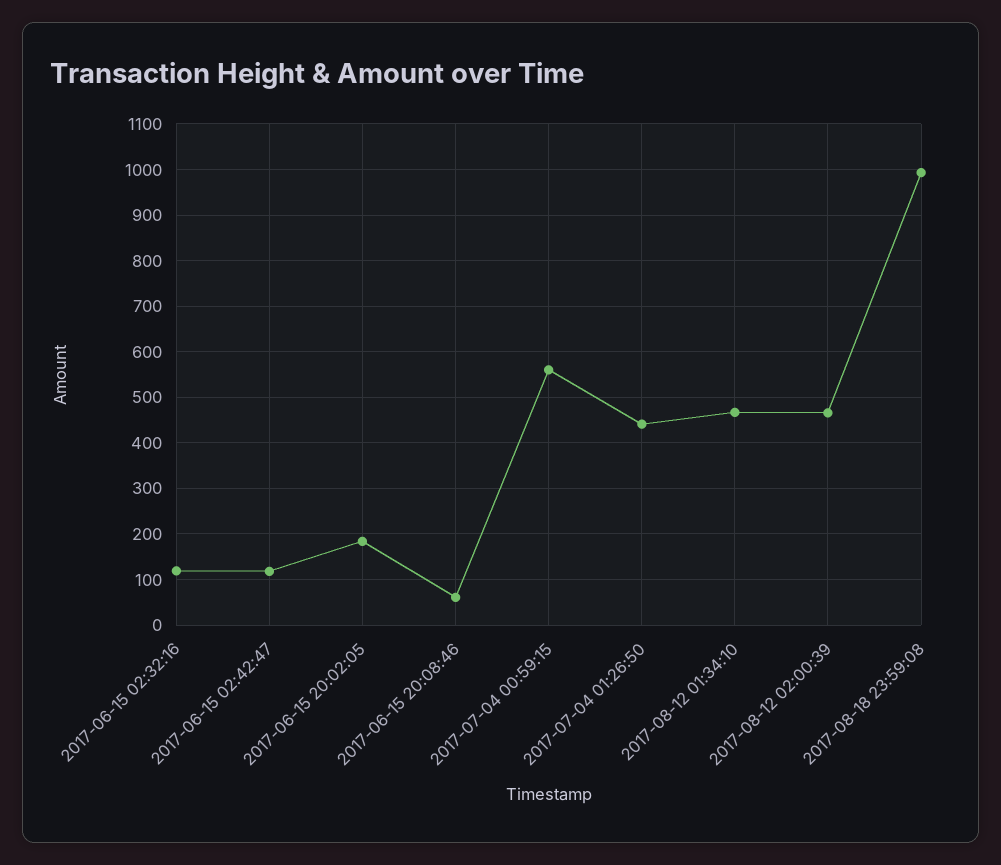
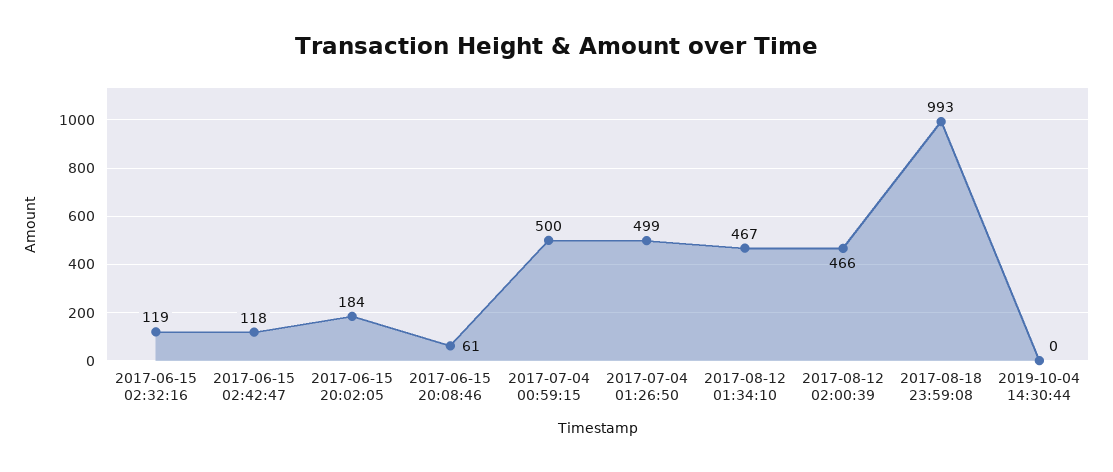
2017-07-04 00:59:15: 560 -> 500
2017-07-04 01:26:50: 440 -> 499
2019-10-04 14:30:44: none -> 0

